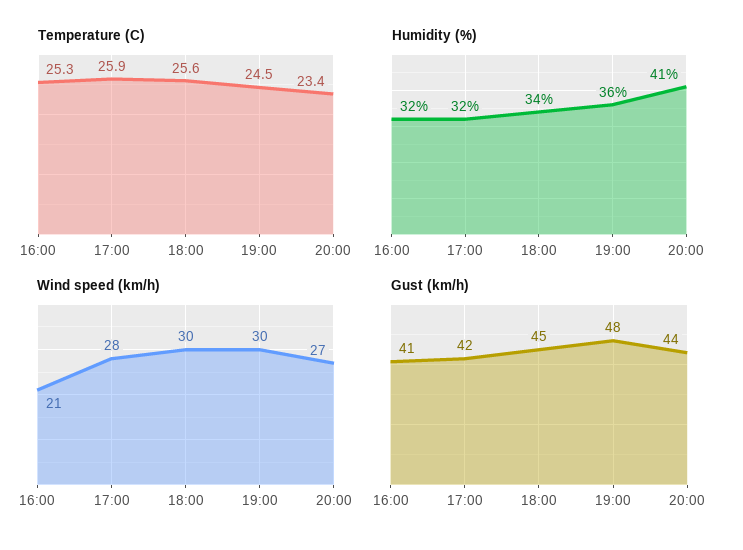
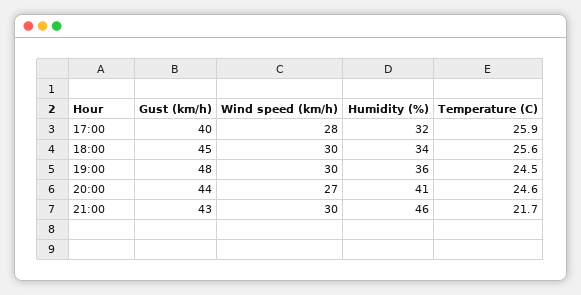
Temperature (C), 16:00: 25.3 -> none
Temperature (C), 20:00: 23.4 -> 24.6
Humidity (%), 16:00: 32 -> none
Wind speed (km/h), 16:00: 21 -> none
Gust (km/h), 16:00: 41 -> none
Gust (km/h), 17:00: 42 -> 40
Gust (km/h), 21:00: none -> 43
Wind speed (km/h), 21:00: none -> 30
Humidity (%), 21:00: none -> 46
Temperature (C), 21:00: none -> 21.7

